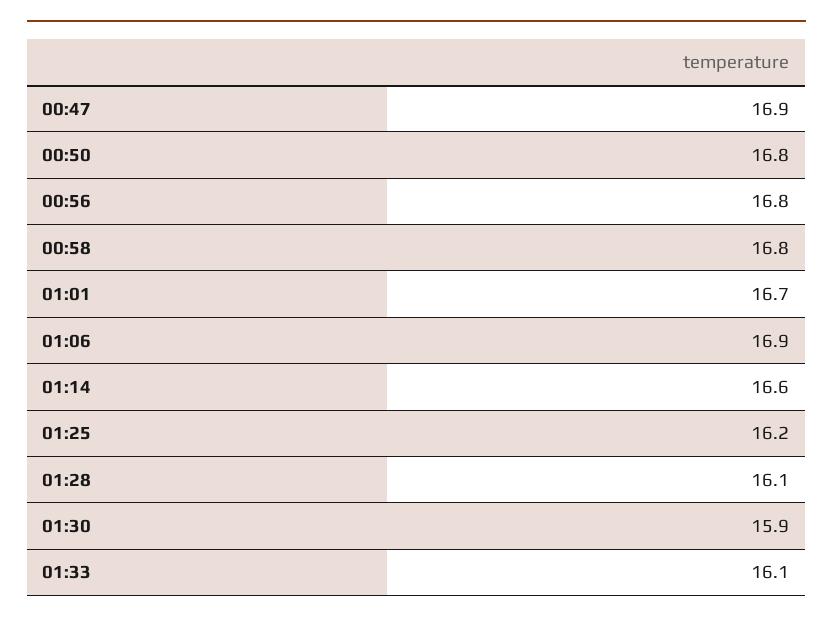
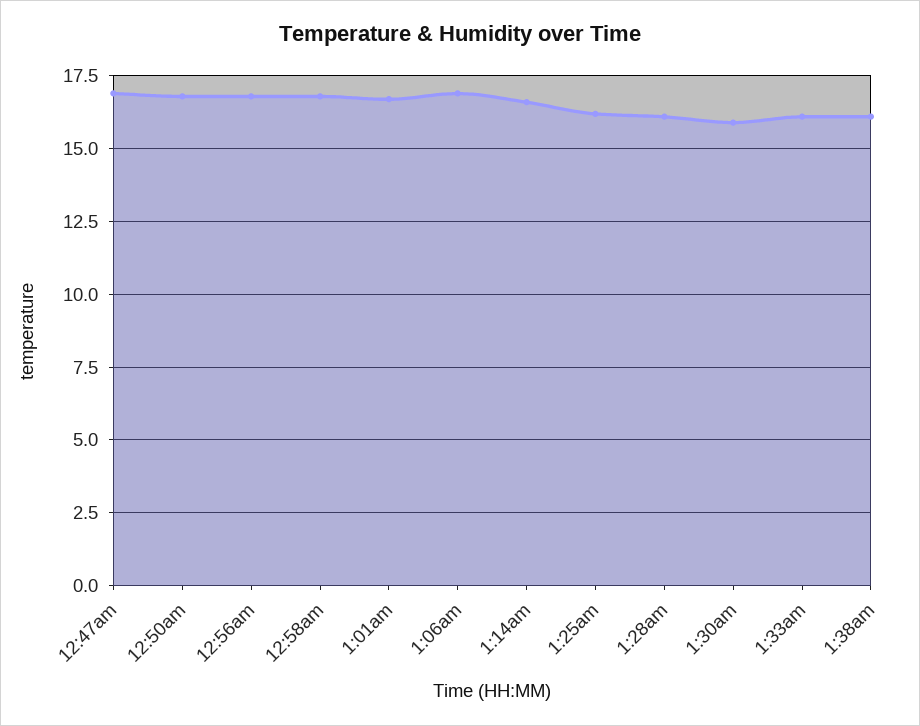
1:38am: none -> 16

